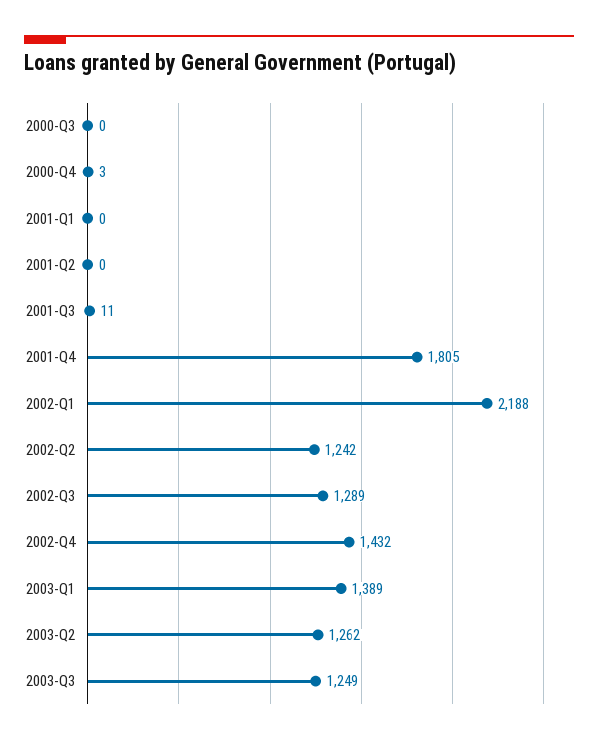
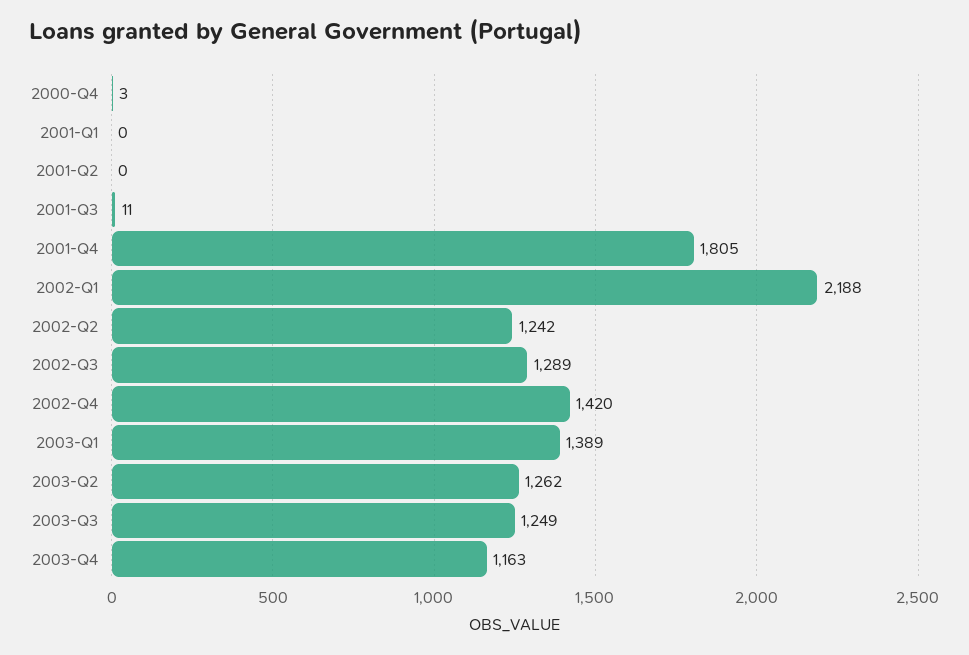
2000-Q3: 0 -> none
2002-Q4: 1432 -> 1420
2003-Q4: none -> 1163

